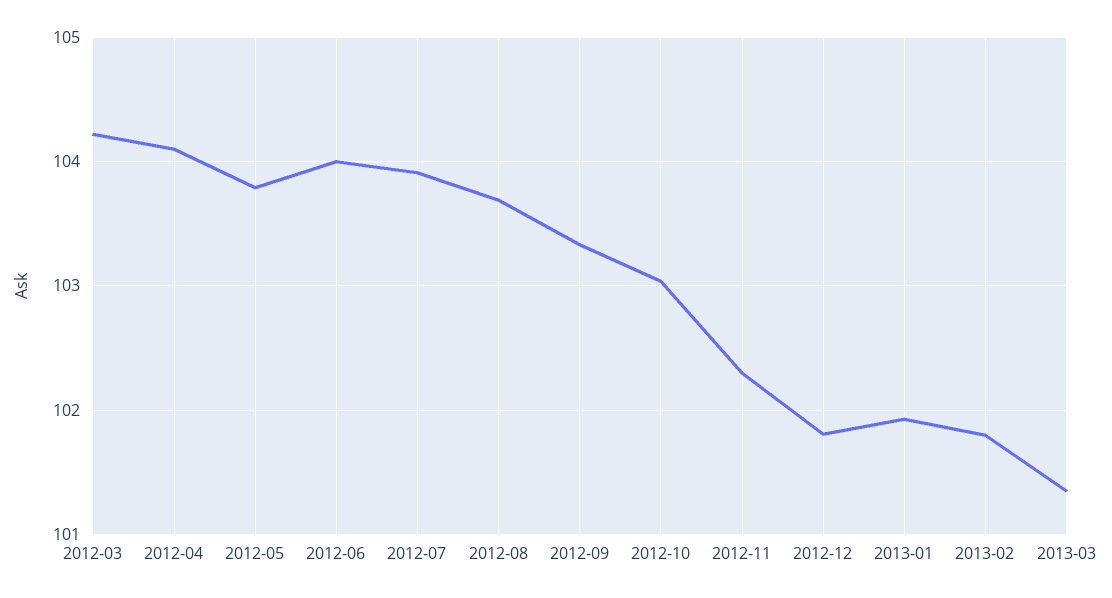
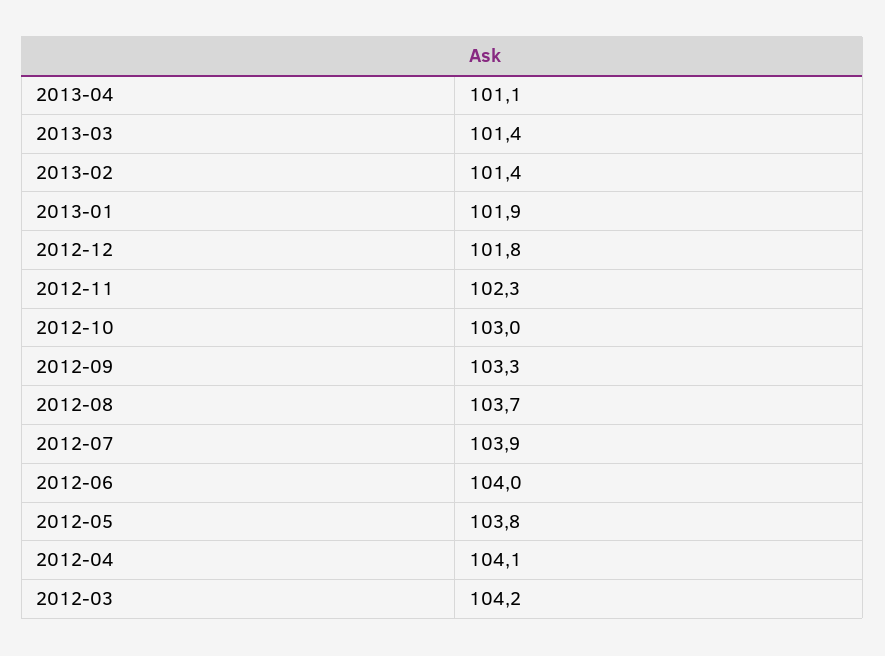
2013-02: 101.8 -> 101.4
2013-04: none -> 101.1

